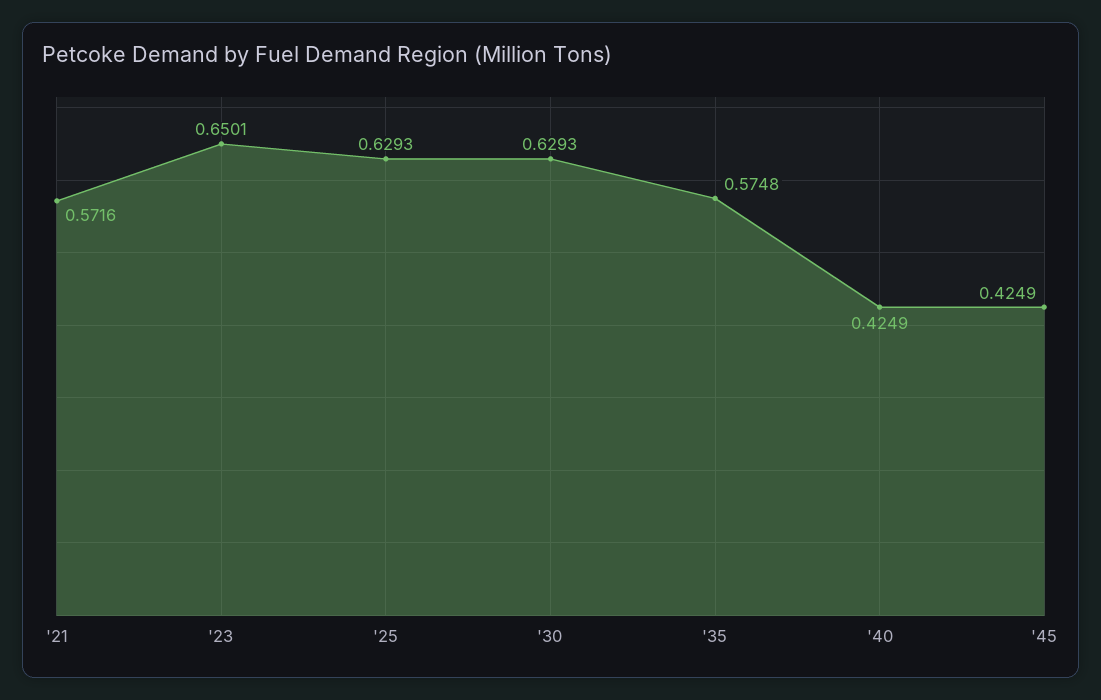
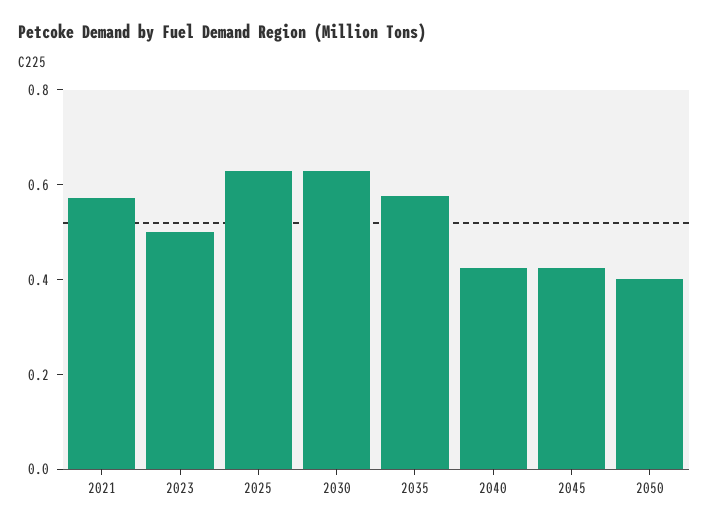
'23: 0.6501 -> 0.5
2050: none -> 0.4

